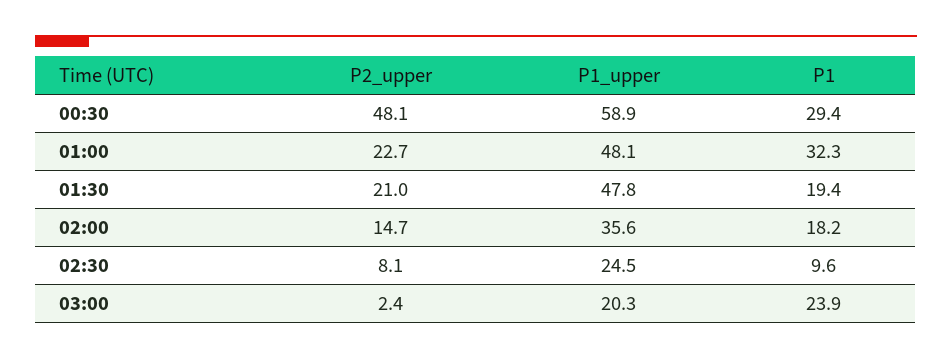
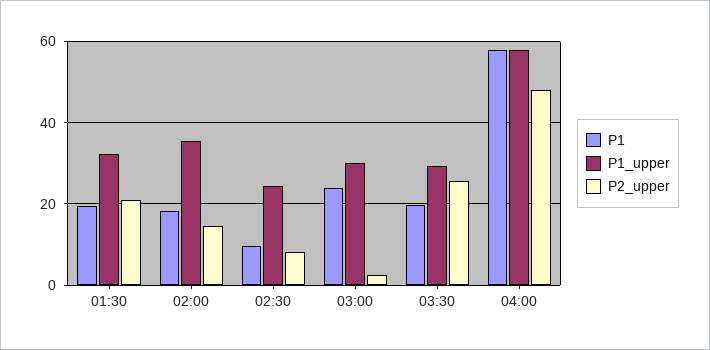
P2_upper, 00:30: 48.1 -> none
P1_upper, 00:30: 58.9 -> none
P1, 00:30: 29.4 -> none
P2_upper, 01:00: 22.7 -> none
P1_upper, 01:00: 48.1 -> none
P1, 01:00: 32.3 -> none
P1_upper, 01:30: 47.8 -> 32
P1_upper, 03:00: 20.3 -> 30
P1, 03:30: none -> 20
P1_upper, 03:30: none -> 30
P2_upper, 03:30: none -> 26
P1, 04:00: none -> 58
P1_upper, 04:00: none -> 58
P2_upper, 04:00: none -> 48

